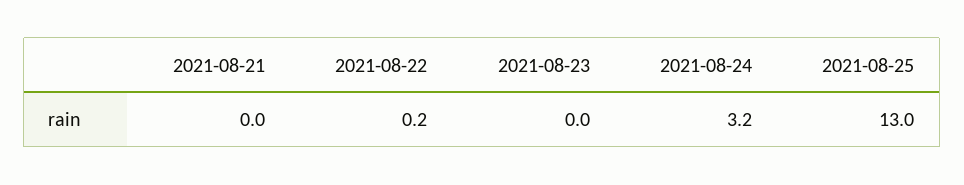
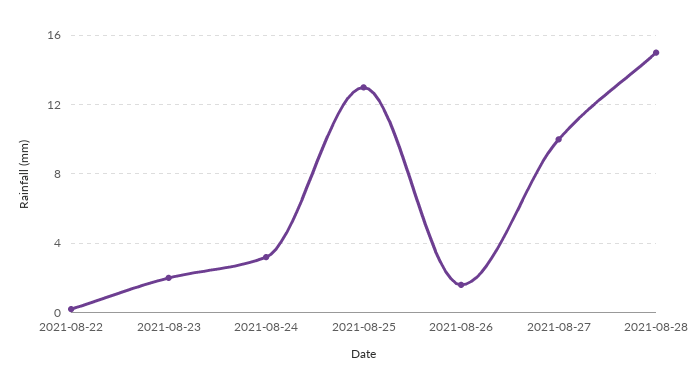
2021-08-21: 0 -> none
2021-08-23: 0 -> 2
2021-08-26: none -> 1.5
2021-08-27: none -> 10
2021-08-28: none -> 15

